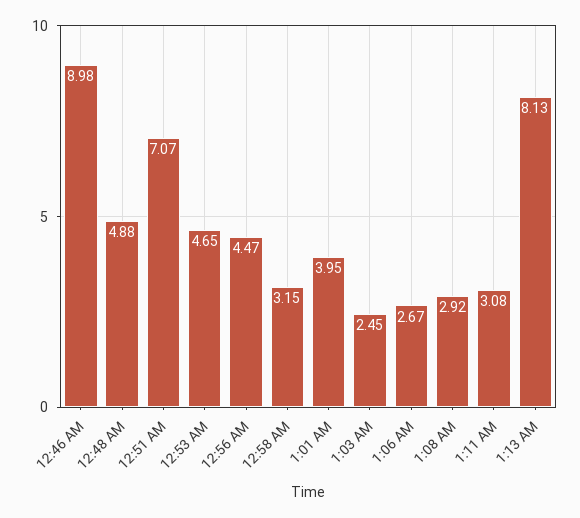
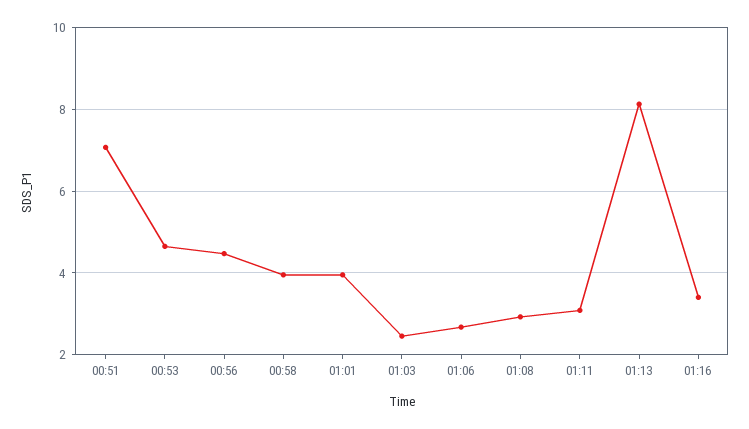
12:46 AM: 8.98 -> none
12:48 AM: 4.88 -> none
12:58 AM: 3.15 -> 4
01:16: none -> 3.4

